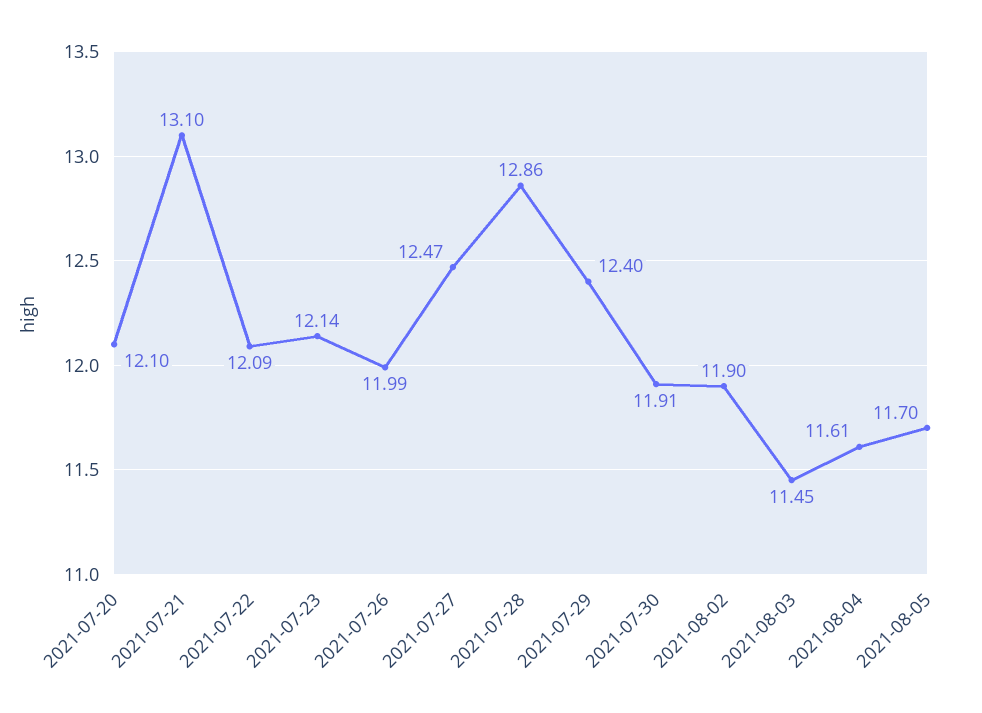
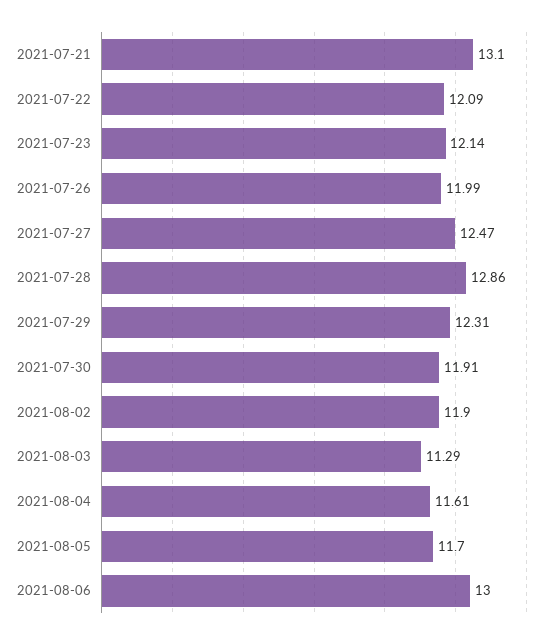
2021-07-20: 12.1 -> none
2021-07-29: 12.4 -> 12.31
2021-08-03: 11.45 -> 11.29
2021-08-06: none -> 13

